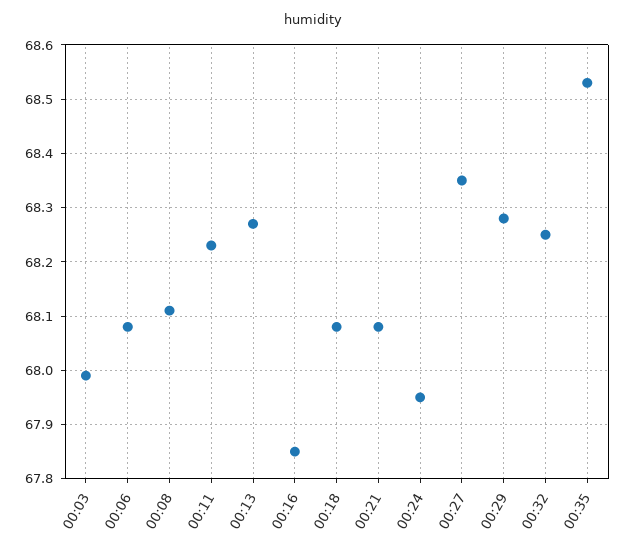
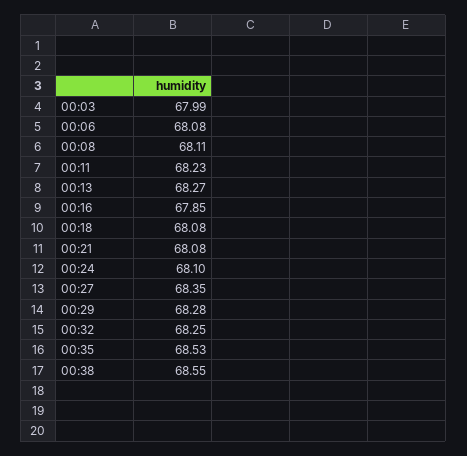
00:24: 67.95 -> 68.1
00:38: none -> 68.55

